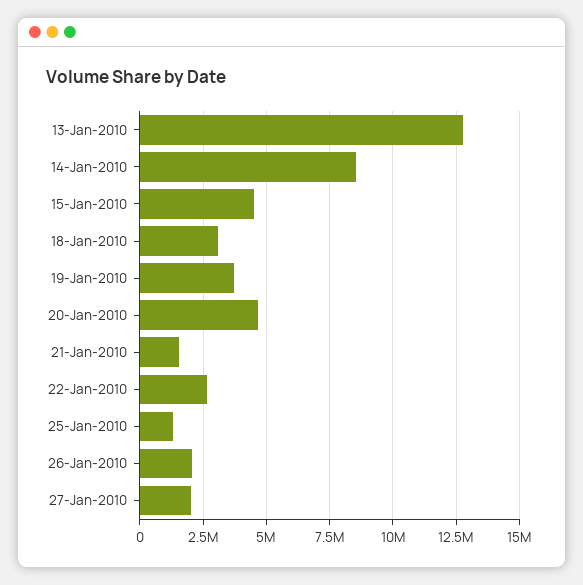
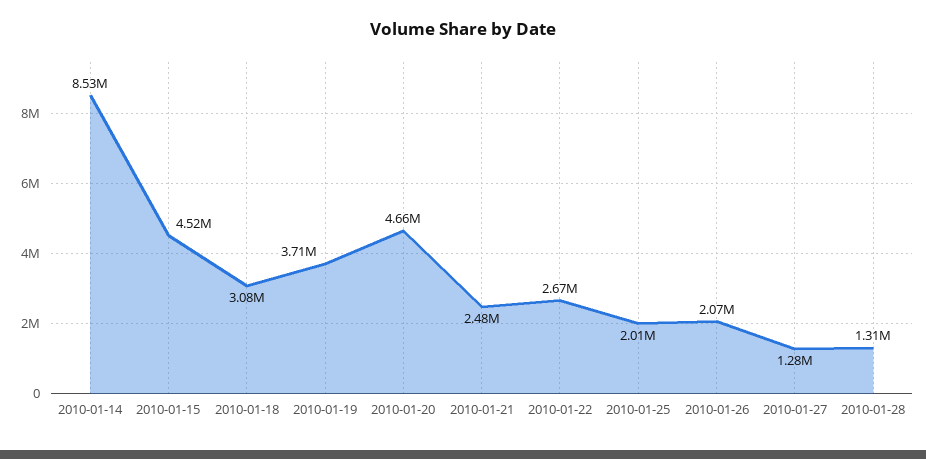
13-Jan-2010: 12750000 -> none
21-Jan-2010: 1500000 -> 2480000
25-Jan-2010: 1250000 -> 2010000
27-Jan-2010: 2000000 -> 1280000
2010-01-28: none -> 1310000

